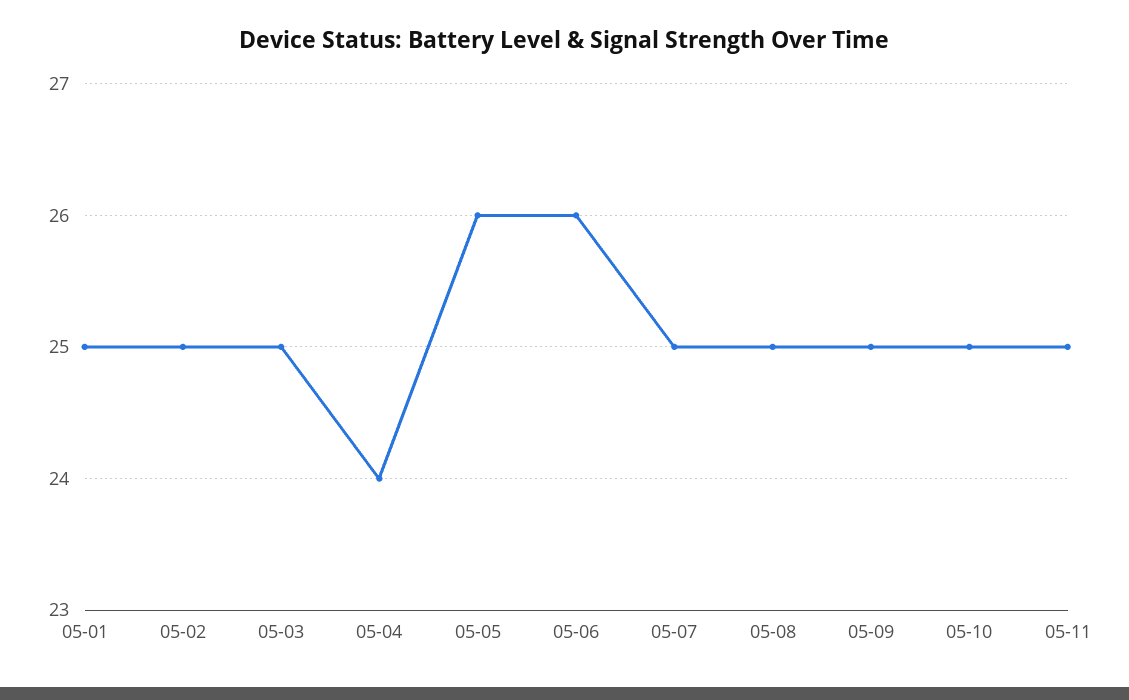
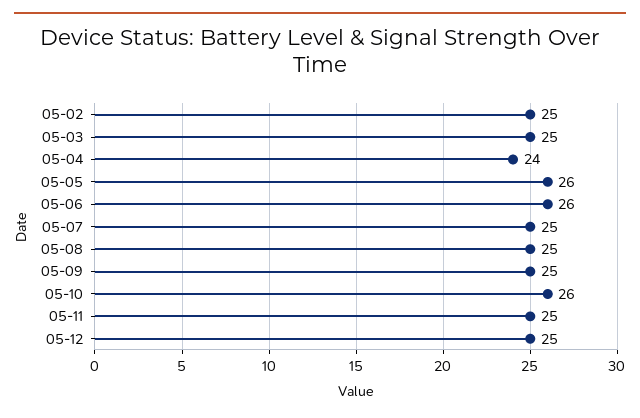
05-01: 25 -> none
05-10: 25 -> 26
05-12: none -> 25

